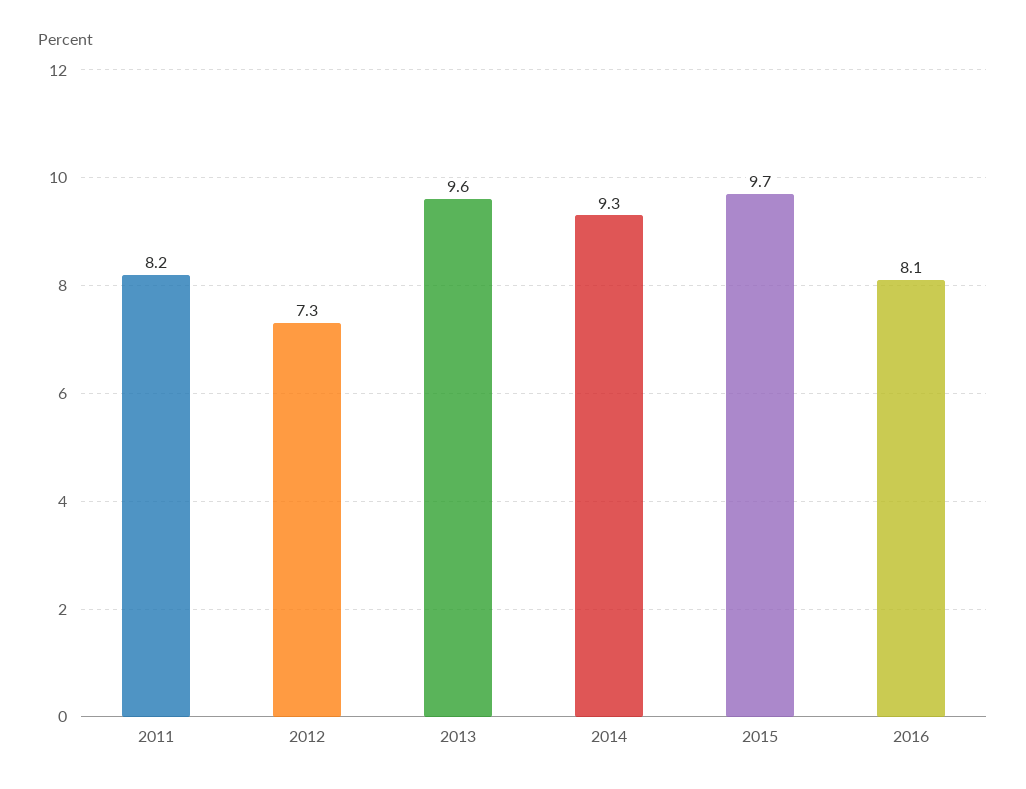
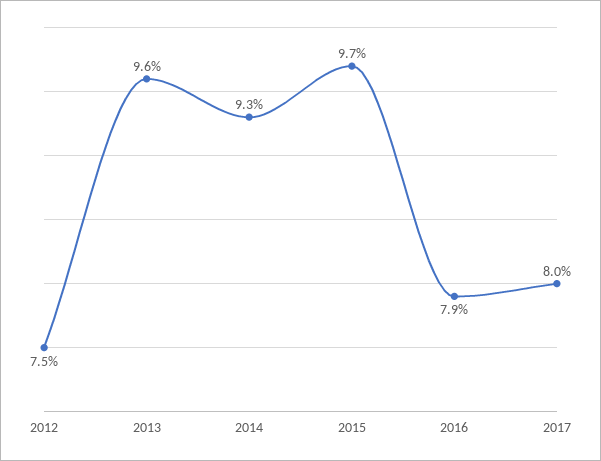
2011: 8.2 -> none
2012: 7.3 -> 7.5
2016: 8.1 -> 7.9
2017: none -> 8

